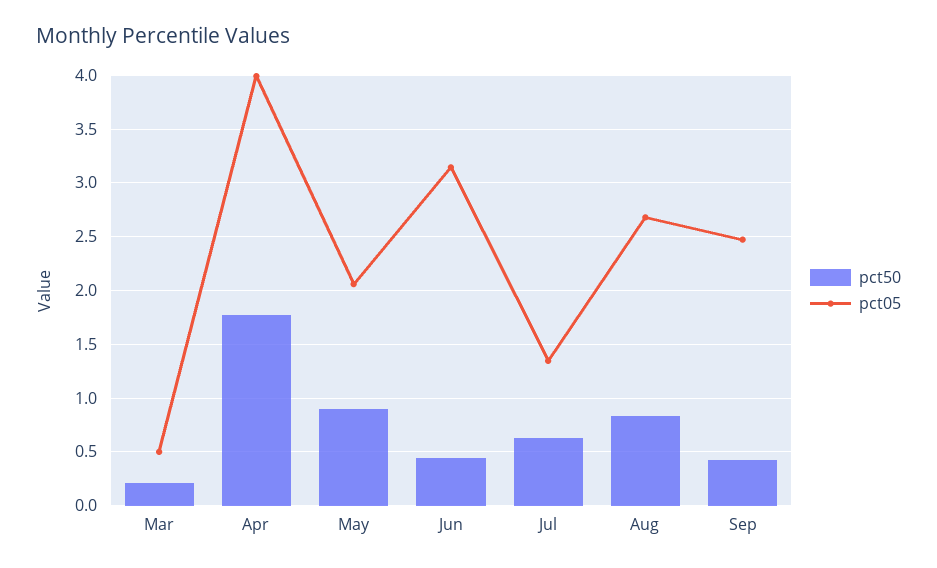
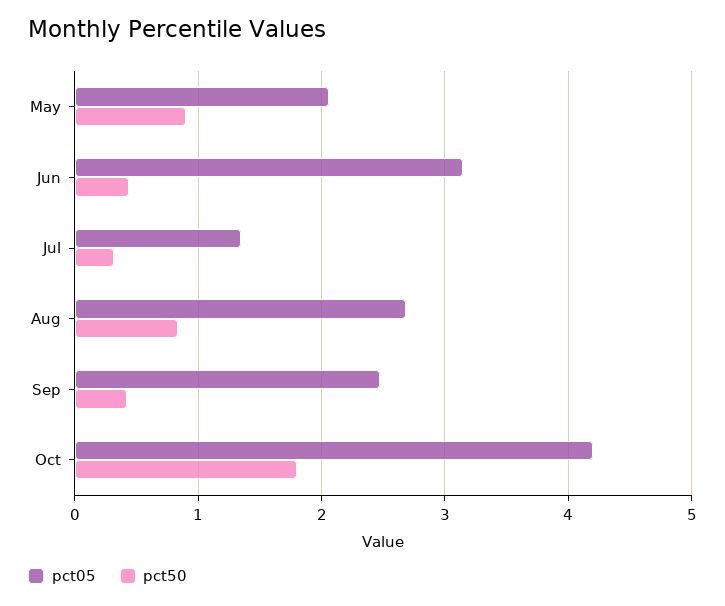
pct50, Mar: 0.2 -> none
pct05, Mar: 0.5 -> none
pct50, Apr: 1.8 -> none
pct05, Apr: 4 -> none
pct50, Jul: 0.6 -> 0.3
pct05, Oct: none -> 4.2
pct50, Oct: none -> 1.8

